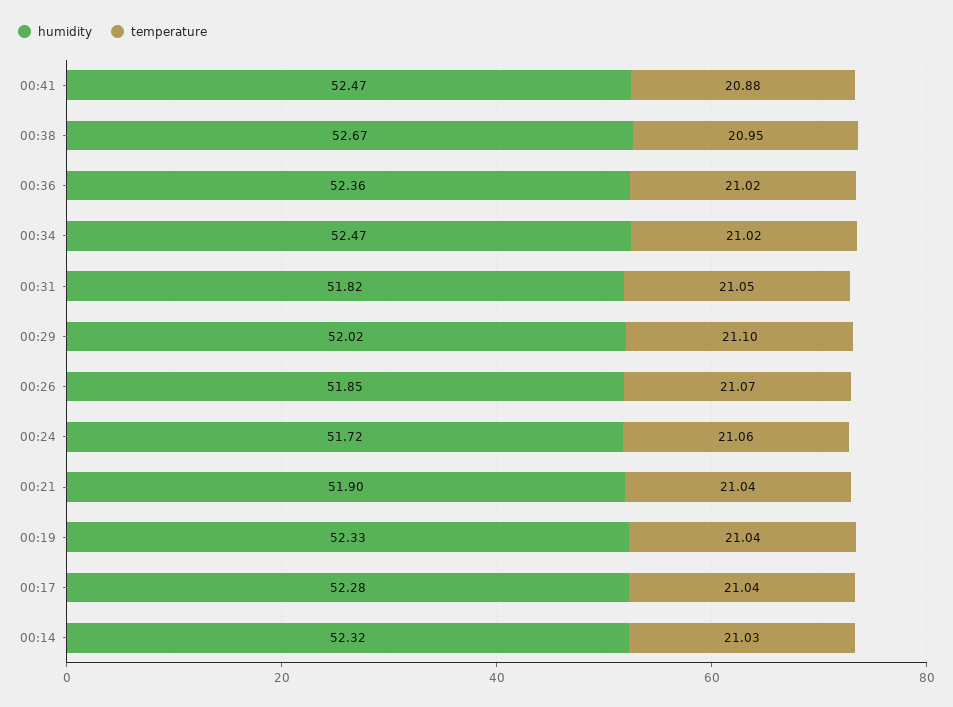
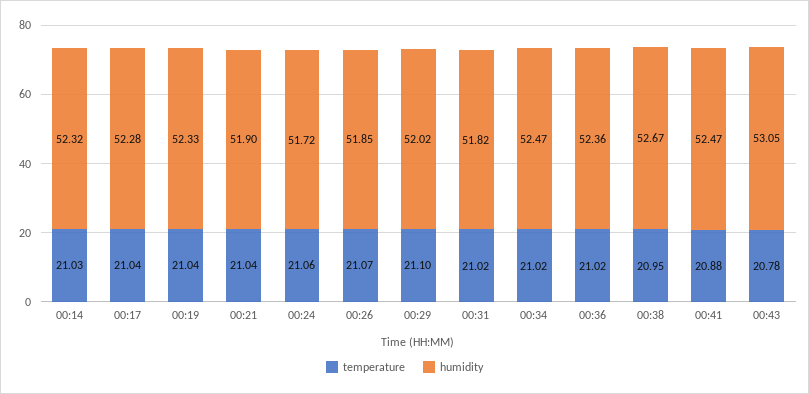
temperature, 00:31: 21.05 -> 21.02
temperature, 00:43: none -> 20.78
humidity, 00:43: none -> 53.05

